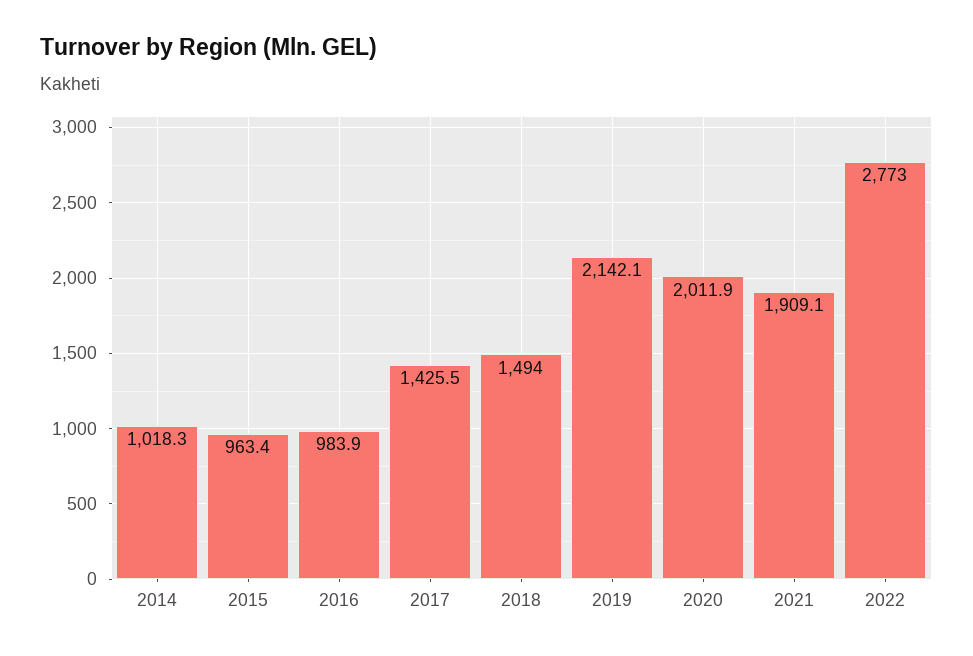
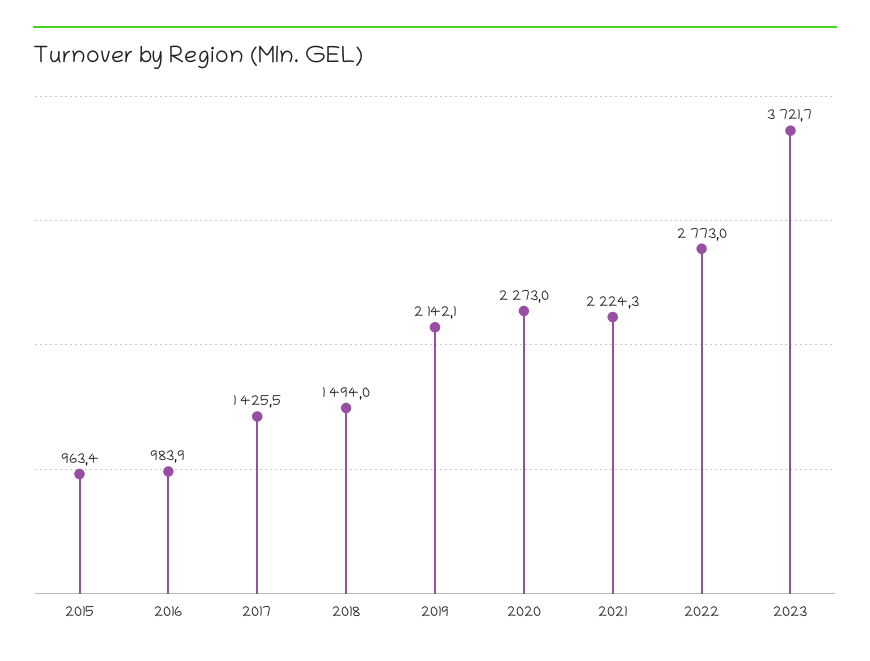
2014: 1018.3 -> none
2020: 2011.9 -> 2273
2021: 1909.1 -> 2224.3
2023: none -> 3721.7

